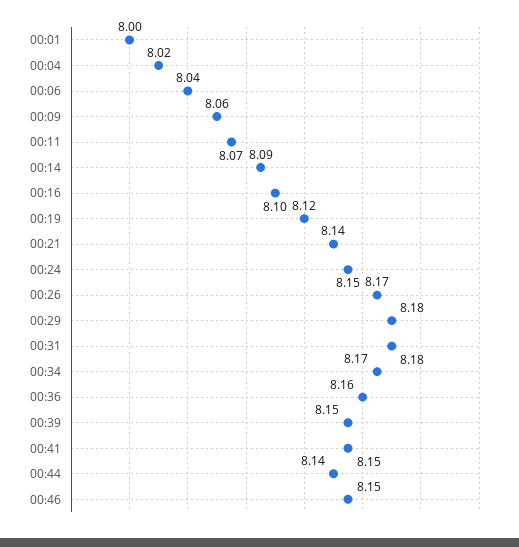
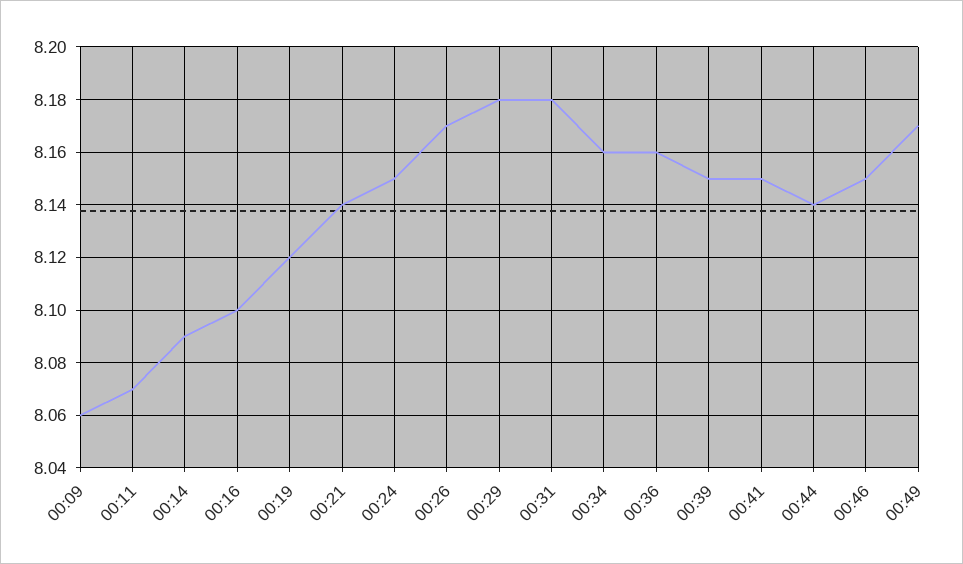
00:01: 8 -> none
00:04: 8.02 -> none
00:06: 8.04 -> none
00:34: 8.17 -> 8.16
00:49: none -> 8.17

